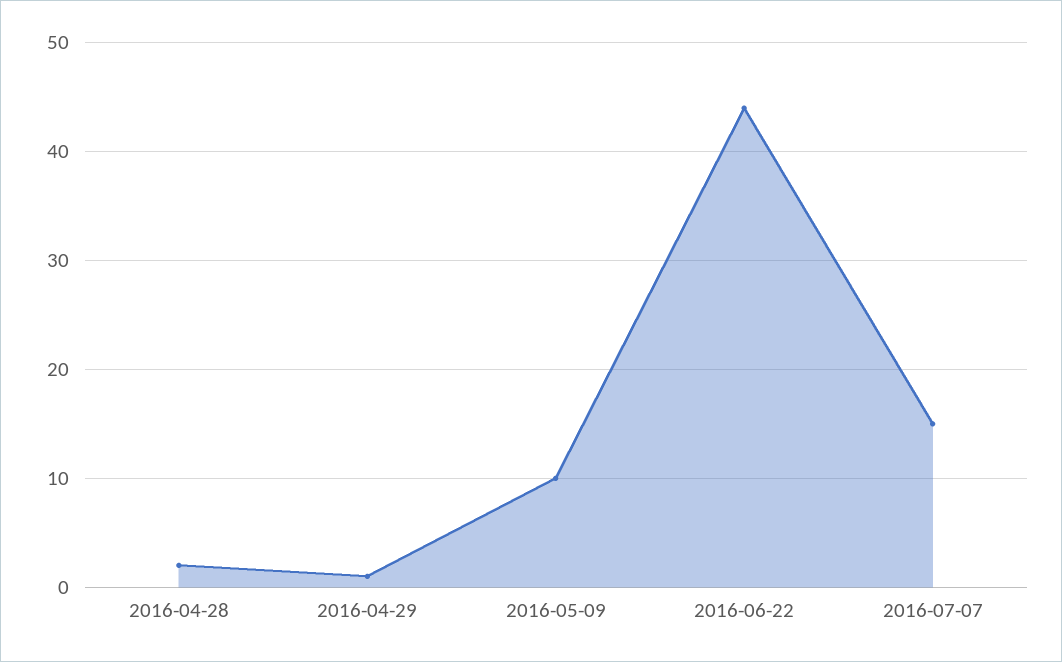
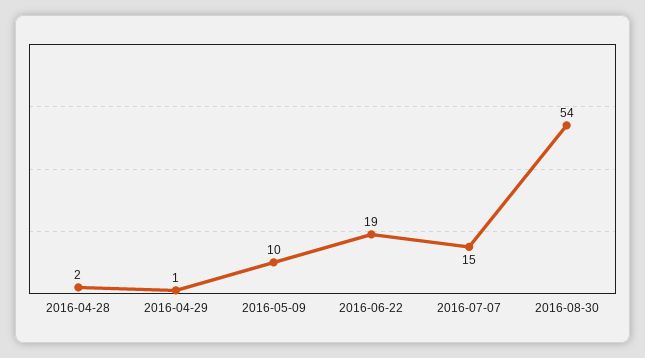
2016-06-22: 44 -> 19
2016-08-30: none -> 54

